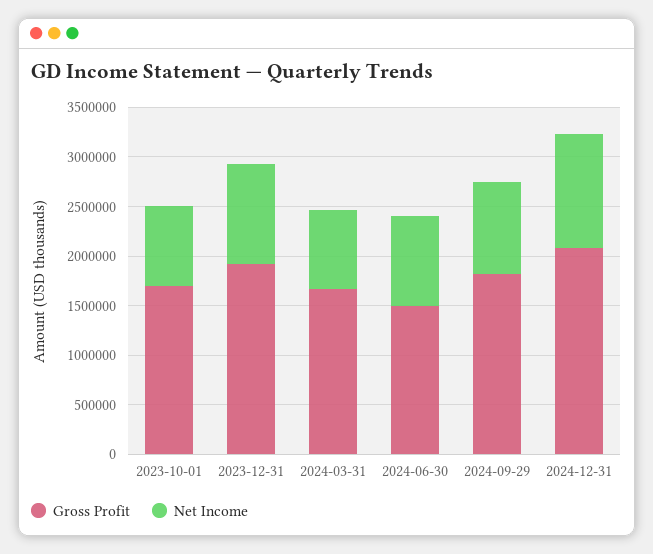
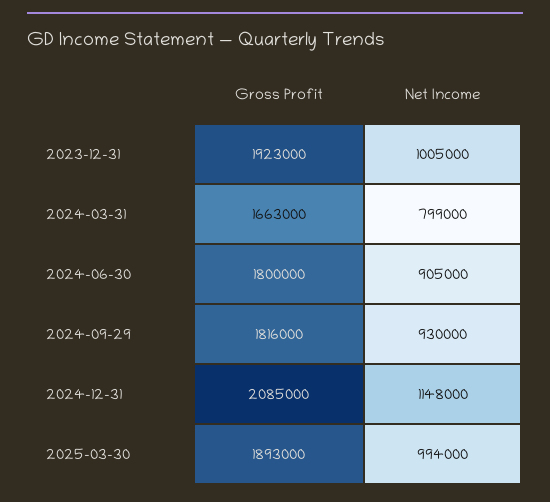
Gross Profit, 2023-10-01: 1700000 -> none
Net Income, 2023-10-01: 800000 -> none
Gross Profit, 2024-06-30: 1500000 -> 1800000
Gross Profit, 2025-03-30: none -> 1893000
Net Income, 2025-03-30: none -> 994000

